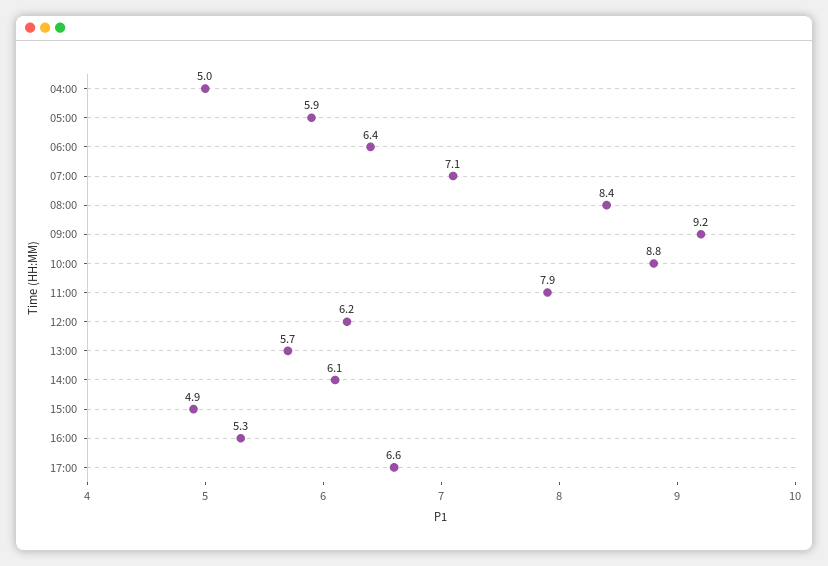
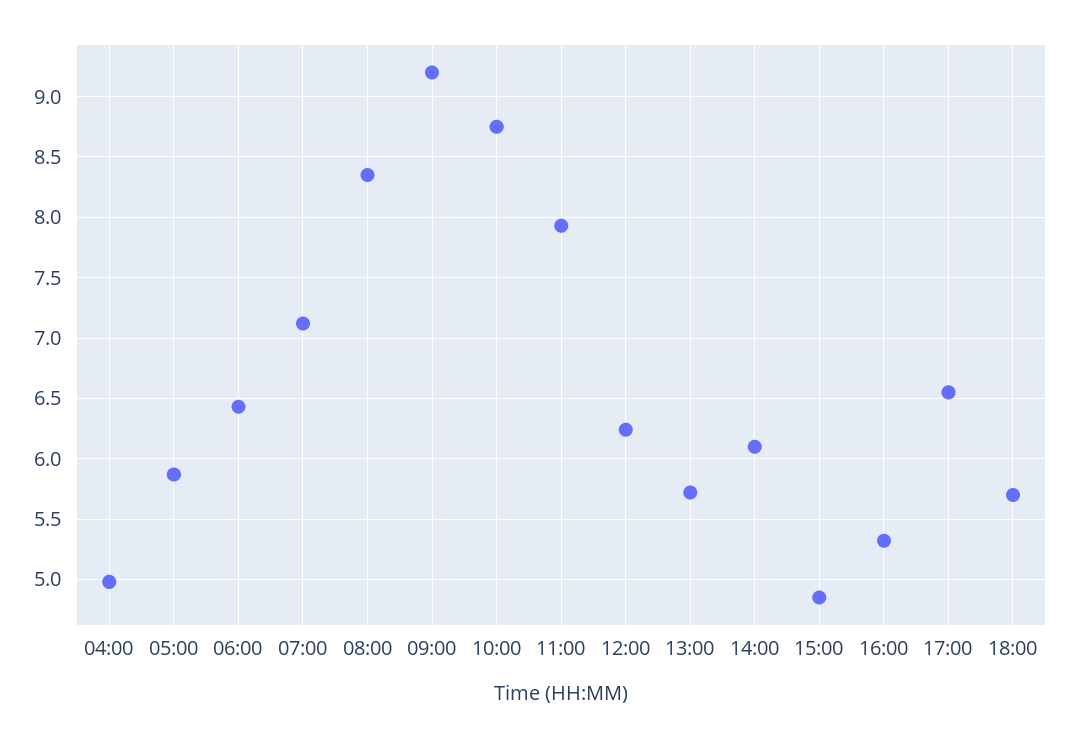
18:00: none -> 5.7

